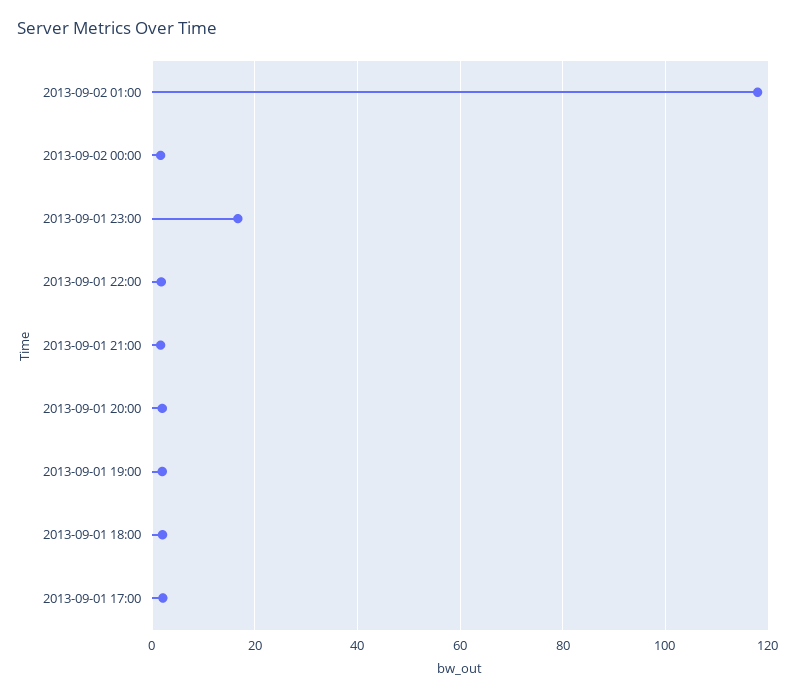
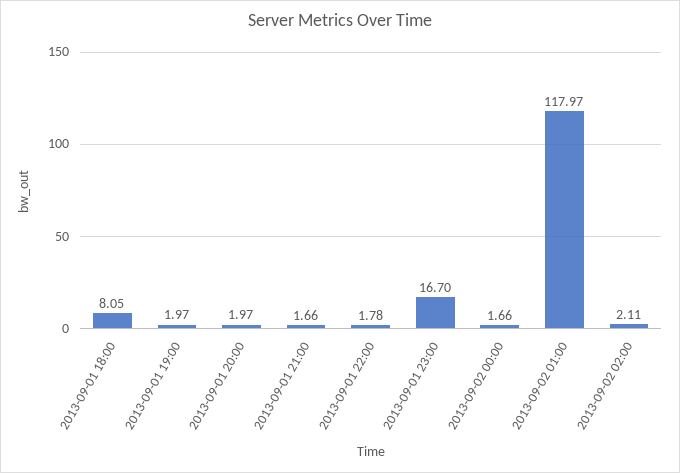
2013-09-01 18:00: 2 -> 8.05
2013-09-01 17:00: 2 -> none
2013-09-02 02:00: none -> 2.11

